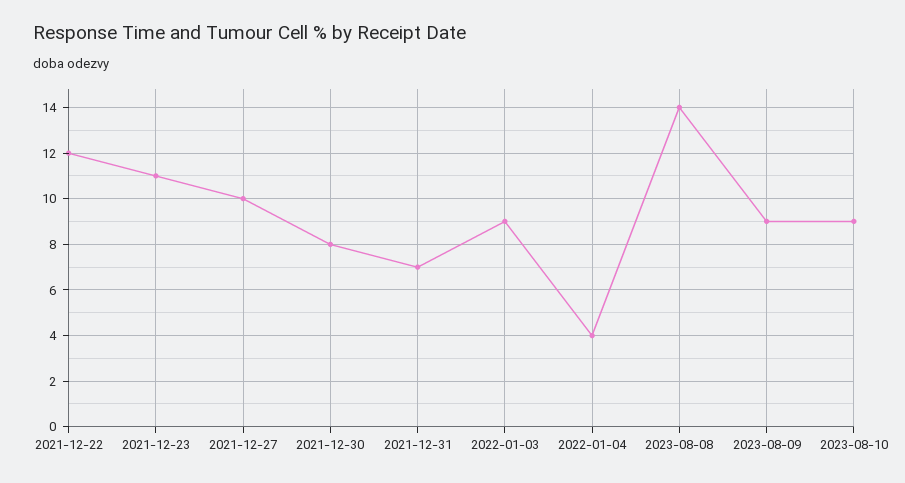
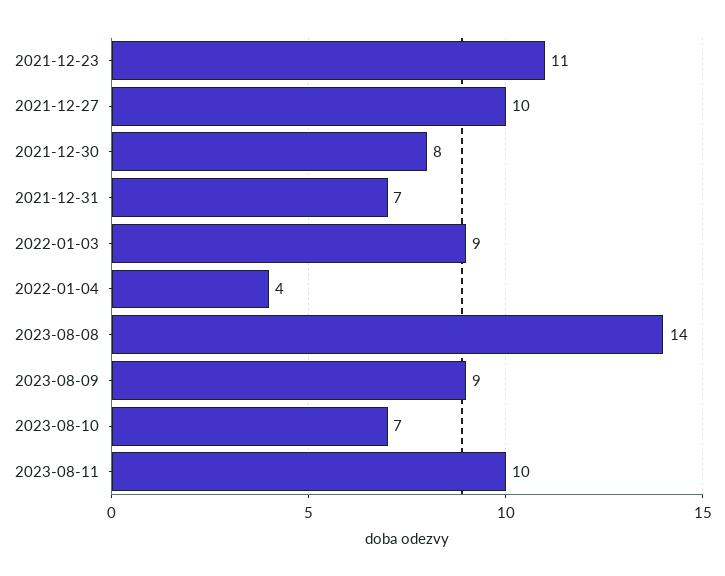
2021-12-22: 12 -> none
2023-08-10: 9 -> 7
2023-08-11: none -> 10

